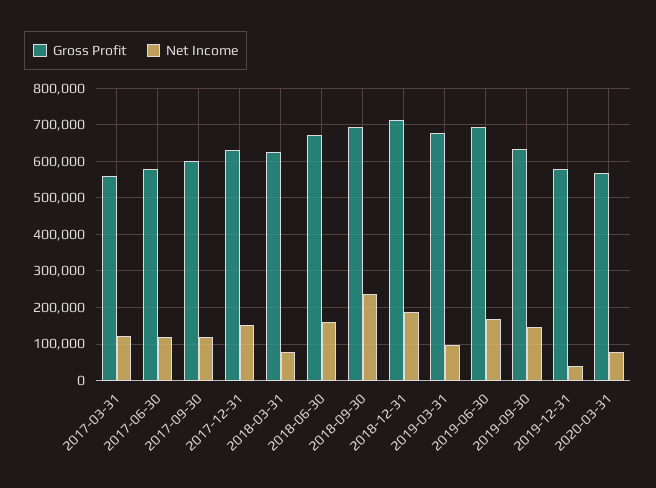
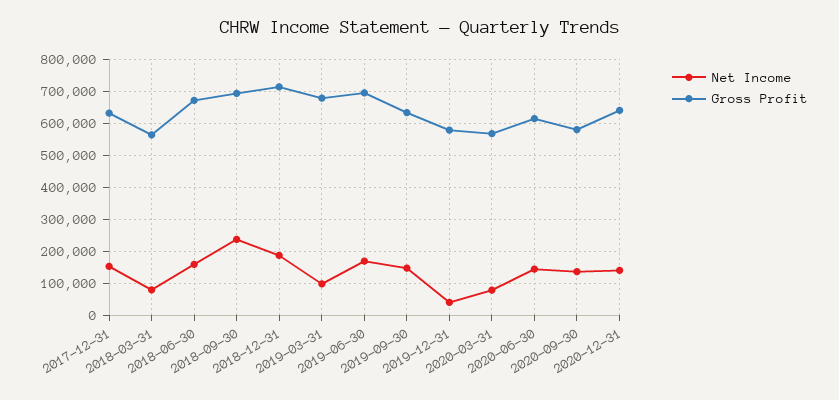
Gross Profit, 2017-03-31: 560000 -> none
Net Income, 2017-03-31: 120000 -> none
Gross Profit, 2017-06-30: 580000 -> none
Net Income, 2017-06-30: 120000 -> none
Gross Profit, 2017-09-30: 600000 -> none
Net Income, 2017-09-30: 120000 -> none
Gross Profit, 2018-03-31: 620000 -> 560000
Net Income, 2020-06-30: none -> 140000
Gross Profit, 2020-06-30: none -> 620000
Net Income, 2020-09-30: none -> 140000
Gross Profit, 2020-09-30: none -> 580000
Net Income, 2020-12-31: none -> 140000
Gross Profit, 2020-12-31: none -> 640000

